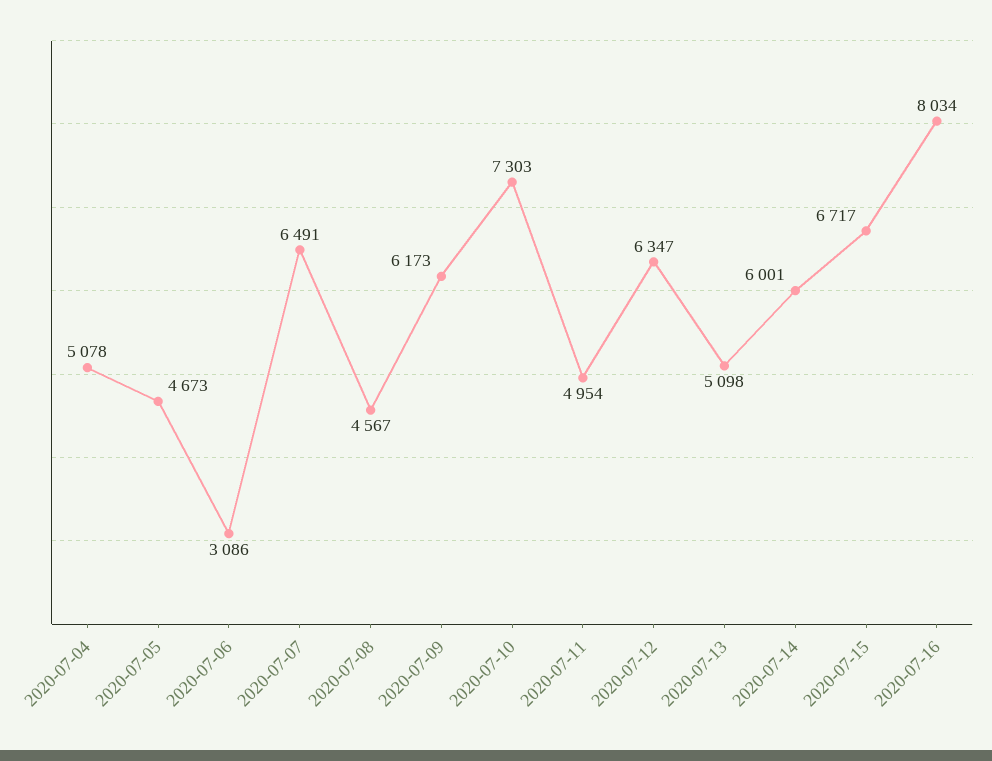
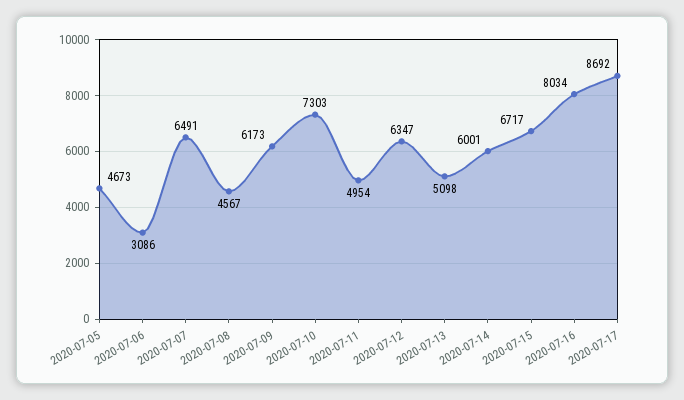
2020-07-04: 5078 -> none
2020-07-17: none -> 8692

